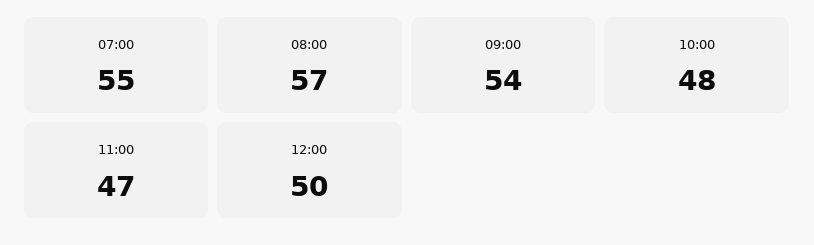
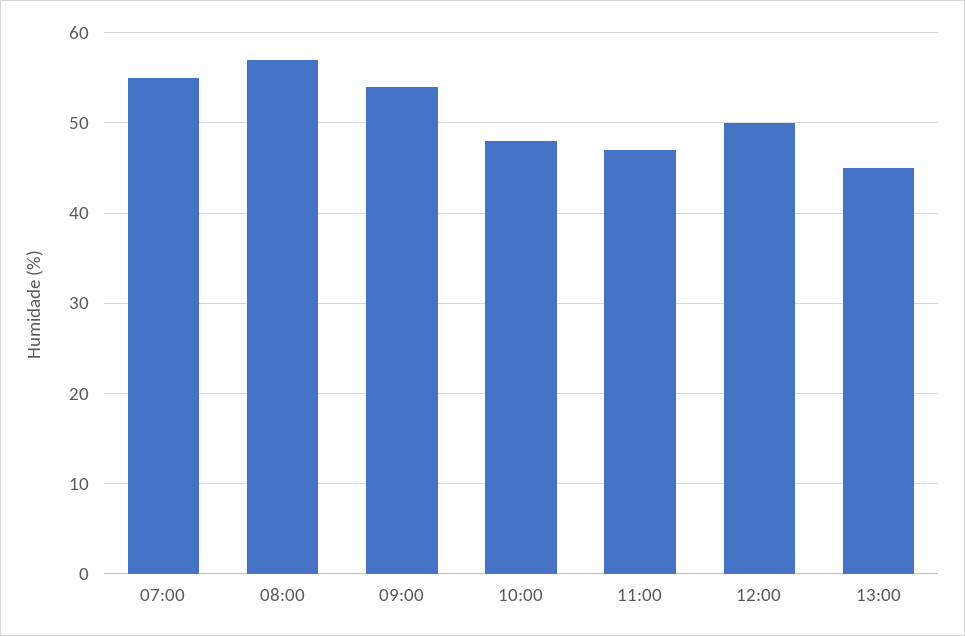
13:00: none -> 45

